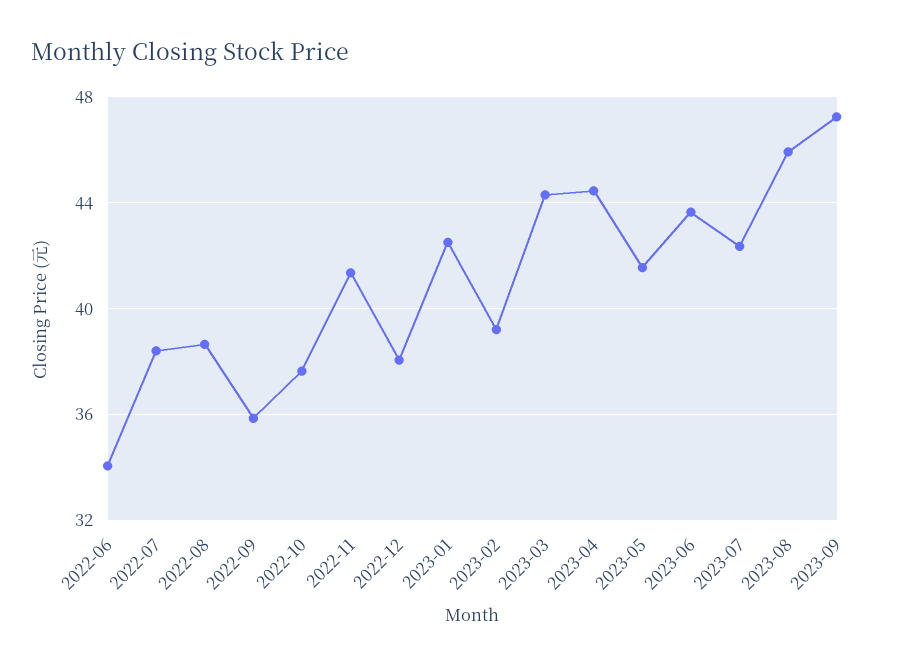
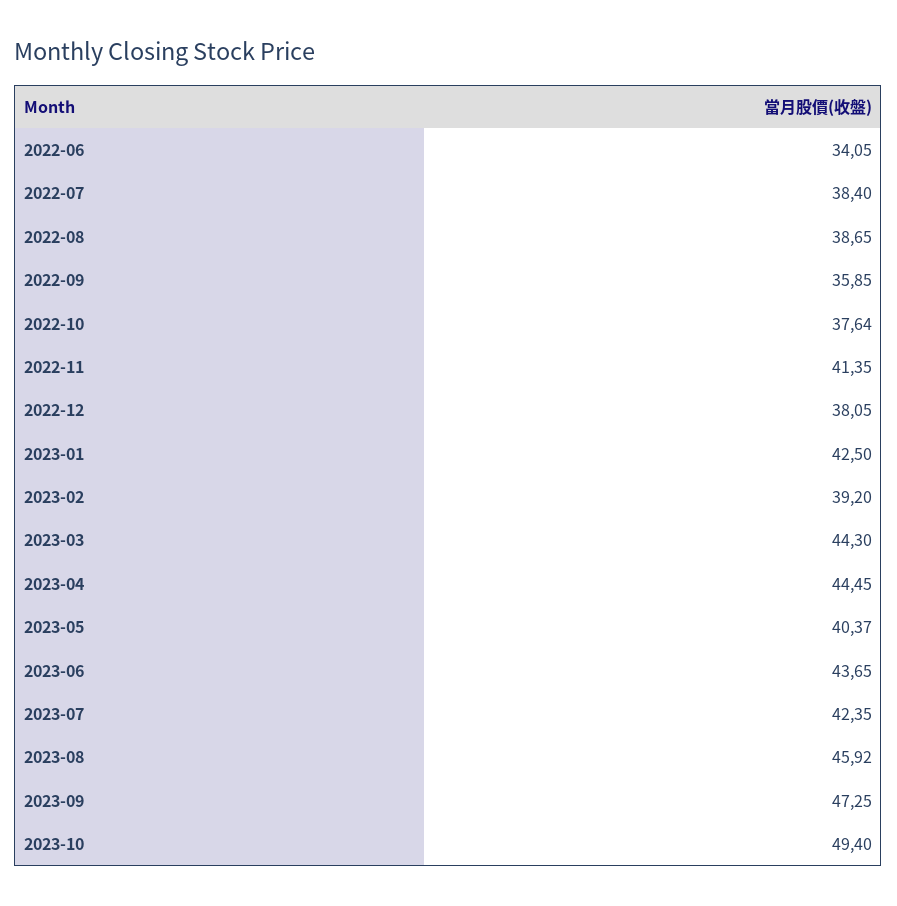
2023-05: 41.5 -> 40.37
2023-10: none -> 49.4

